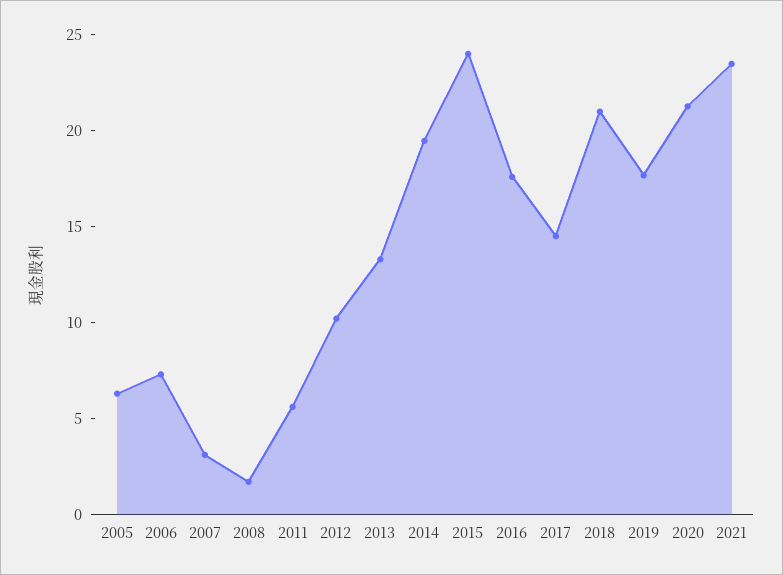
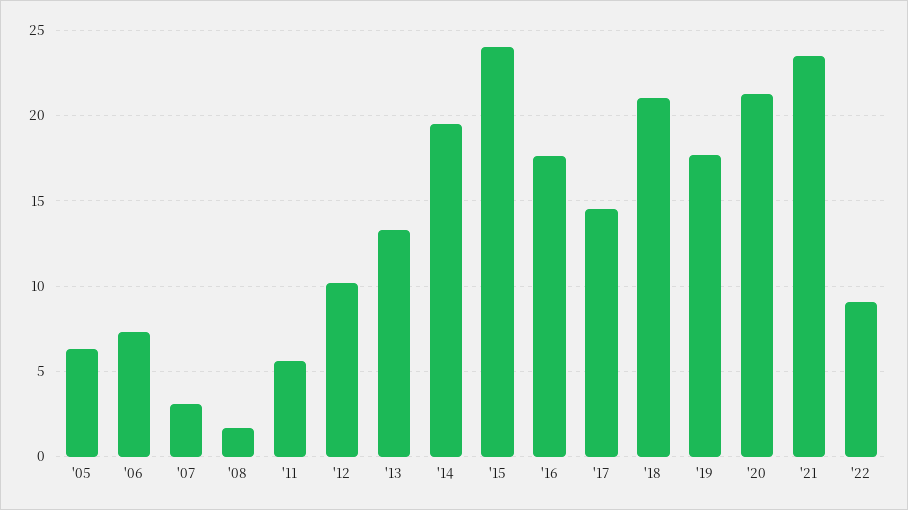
'22: none -> 9

